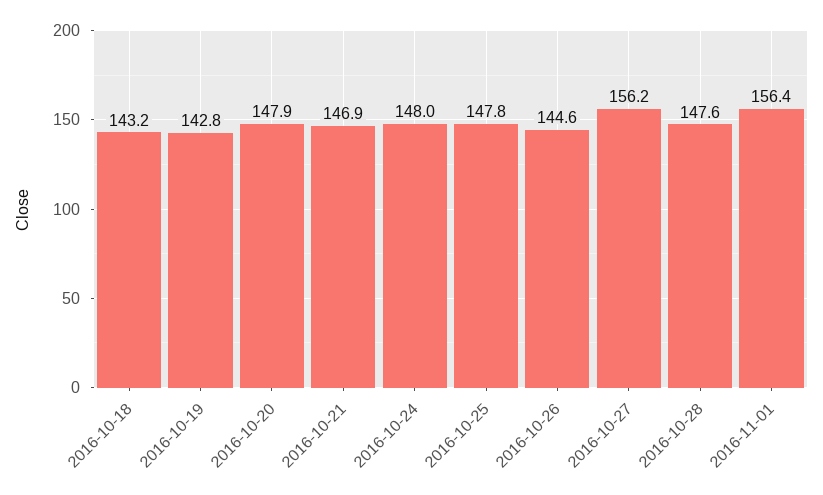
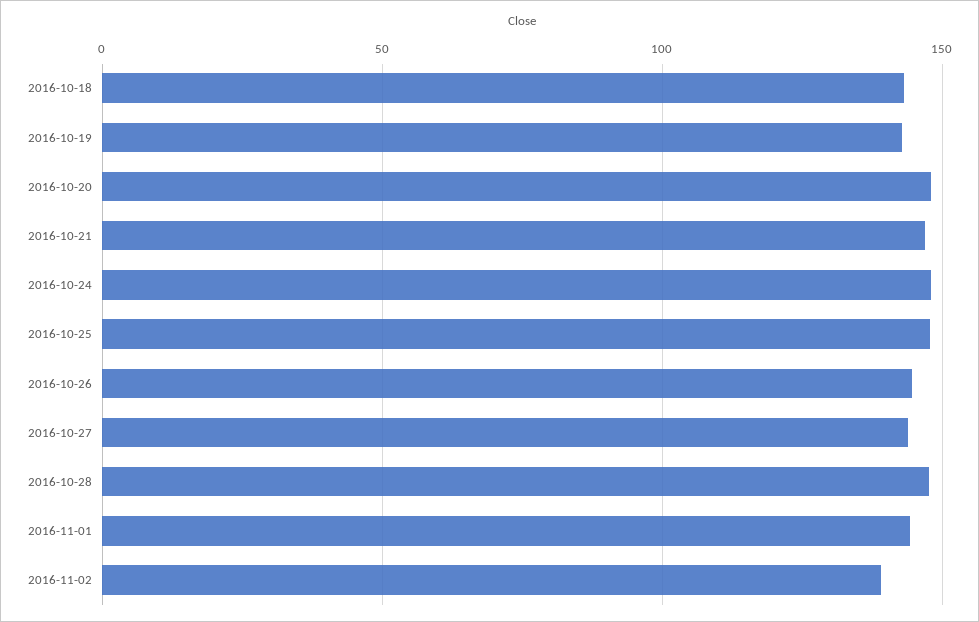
2016-10-27: 156.2 -> 145
2016-11-01: 156.4 -> 145
2016-11-02: none -> 140

